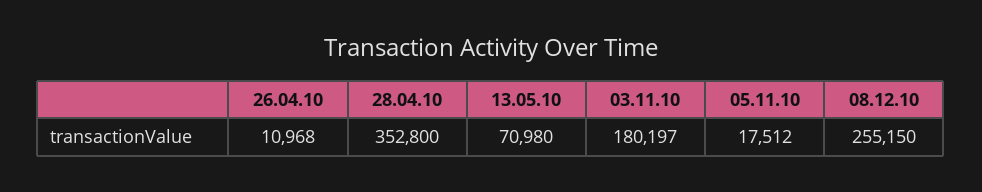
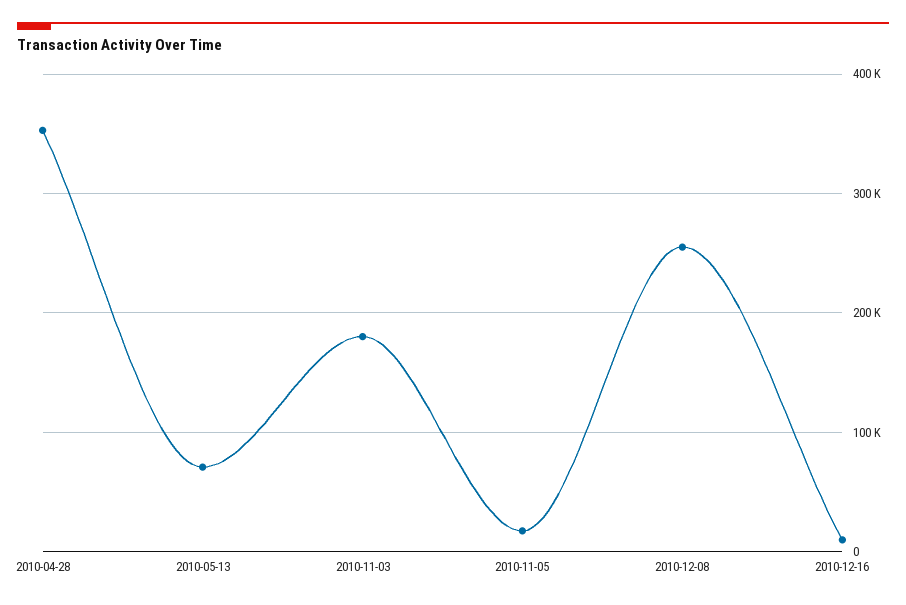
26.04.10: 10968 -> none
2010-12-16: none -> 10000

